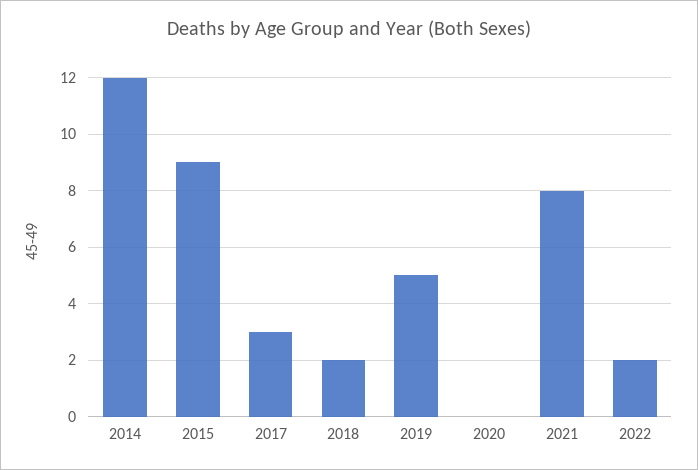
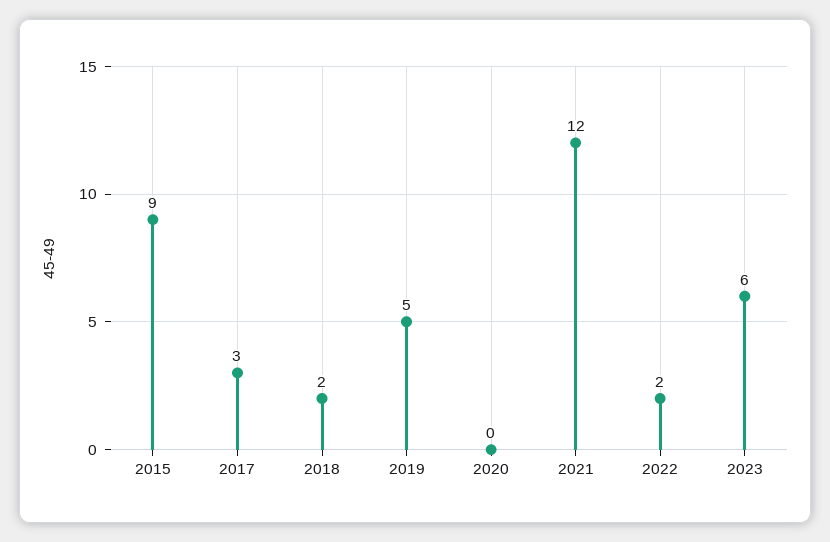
2014: 12 -> none
2021: 8 -> 12
2023: none -> 6

